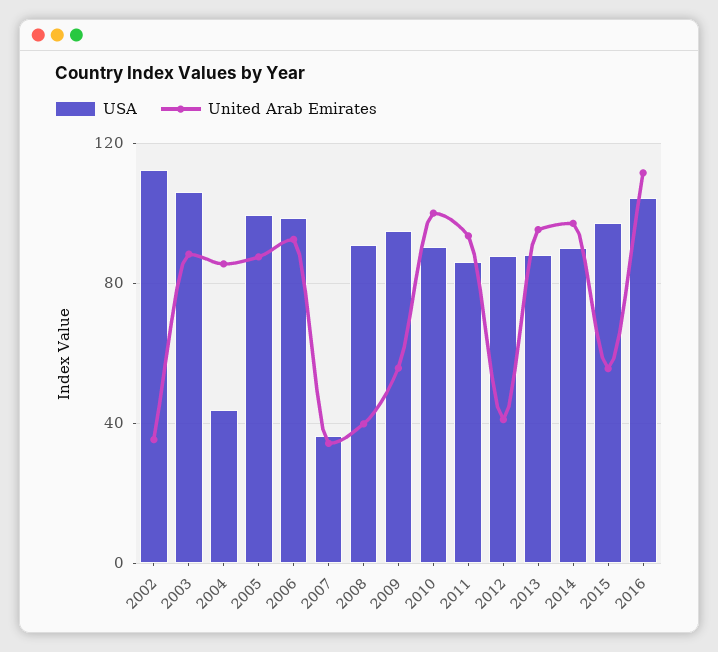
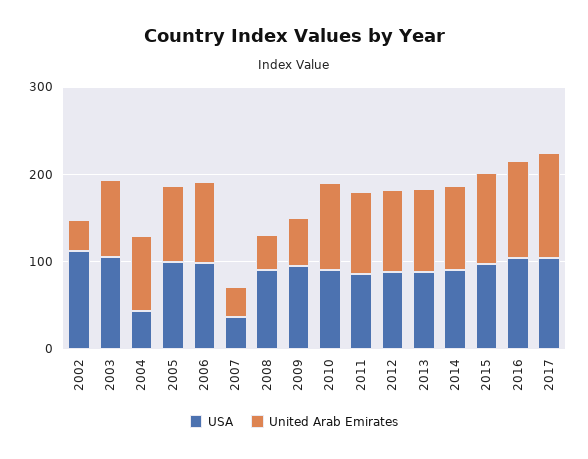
United Arab Emirates, 2012: 40 -> 100
United Arab Emirates, 2015: 55 -> 100
USA, 2017: none -> 100
United Arab Emirates, 2017: none -> 120

